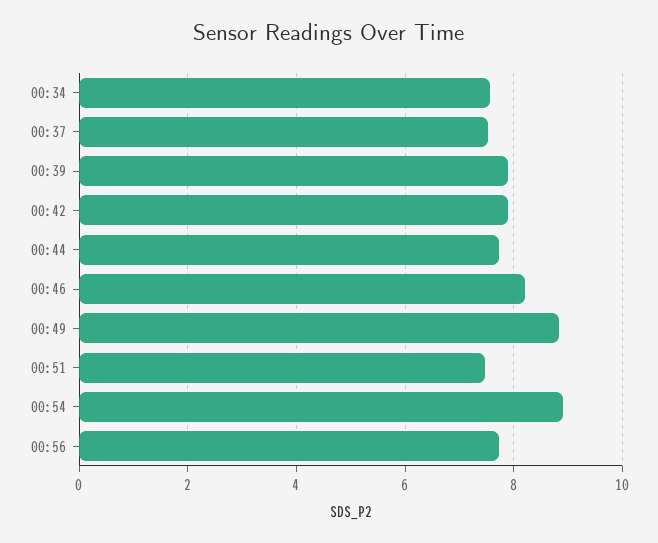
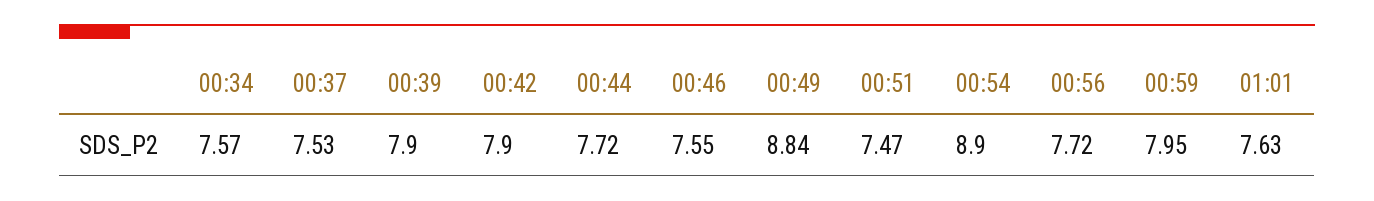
00:46: 8.2 -> 7.55
00:59: none -> 7.95
01:01: none -> 7.63

